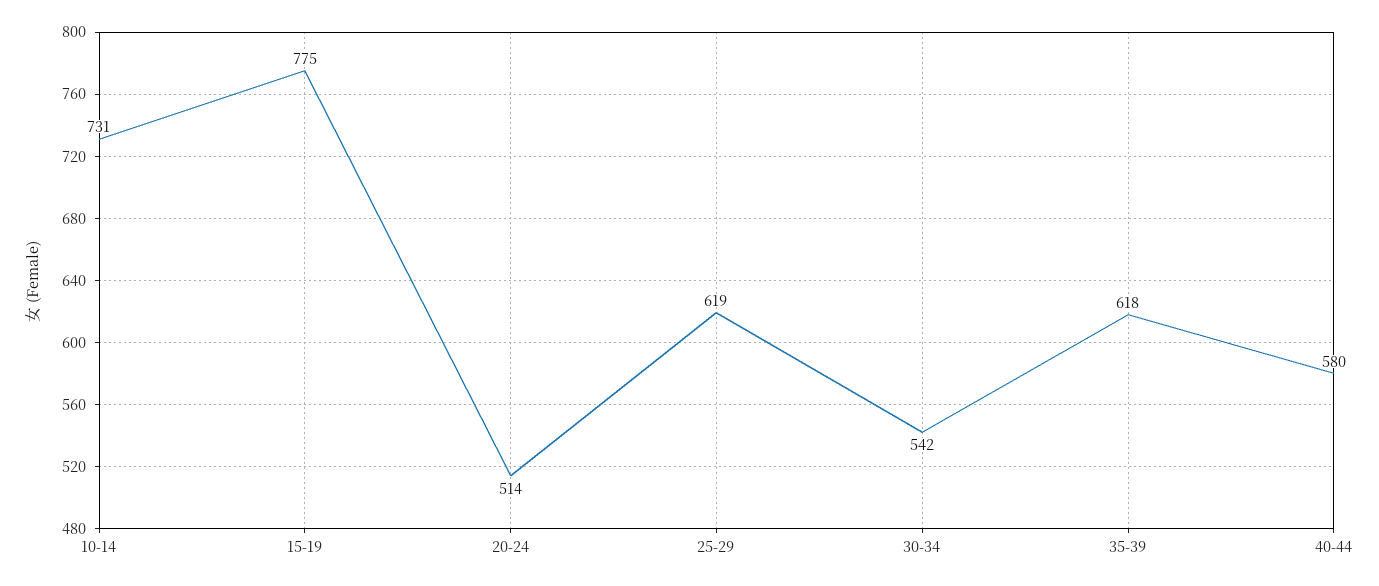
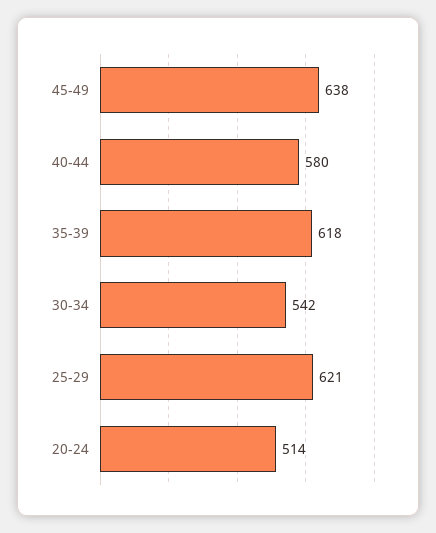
10-14: 731 -> none
15-19: 775 -> none
25-29: 619 -> 621
45-49: none -> 638

